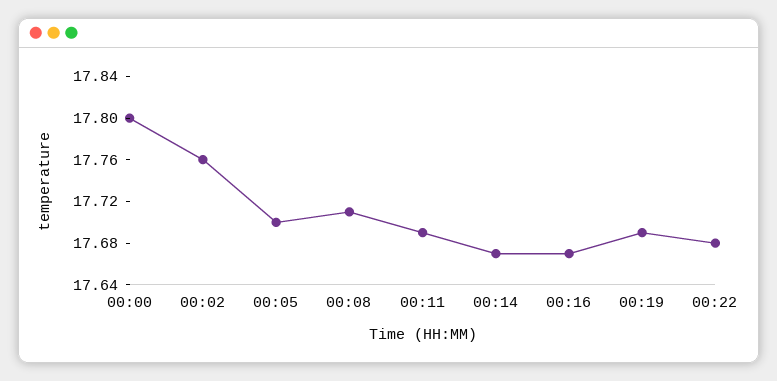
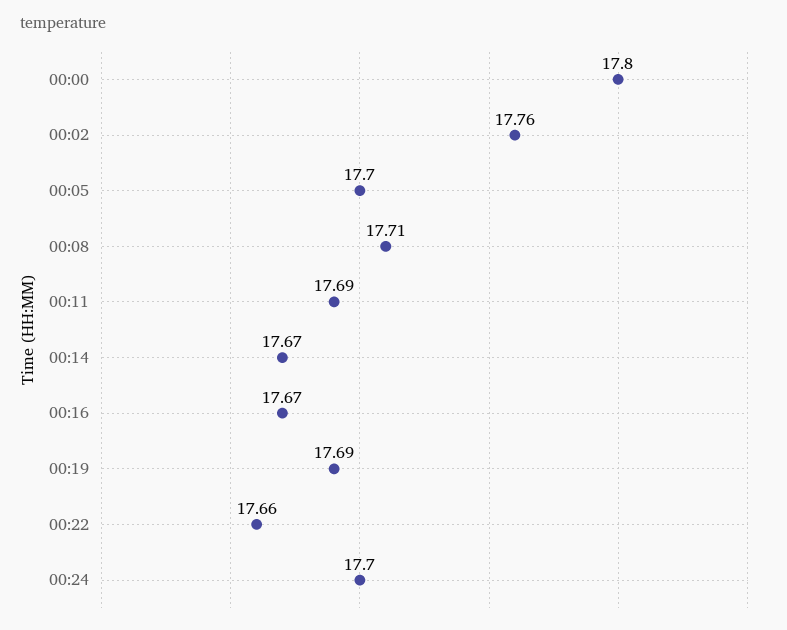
00:22: 17.68 -> 17.66
00:24: none -> 17.7

